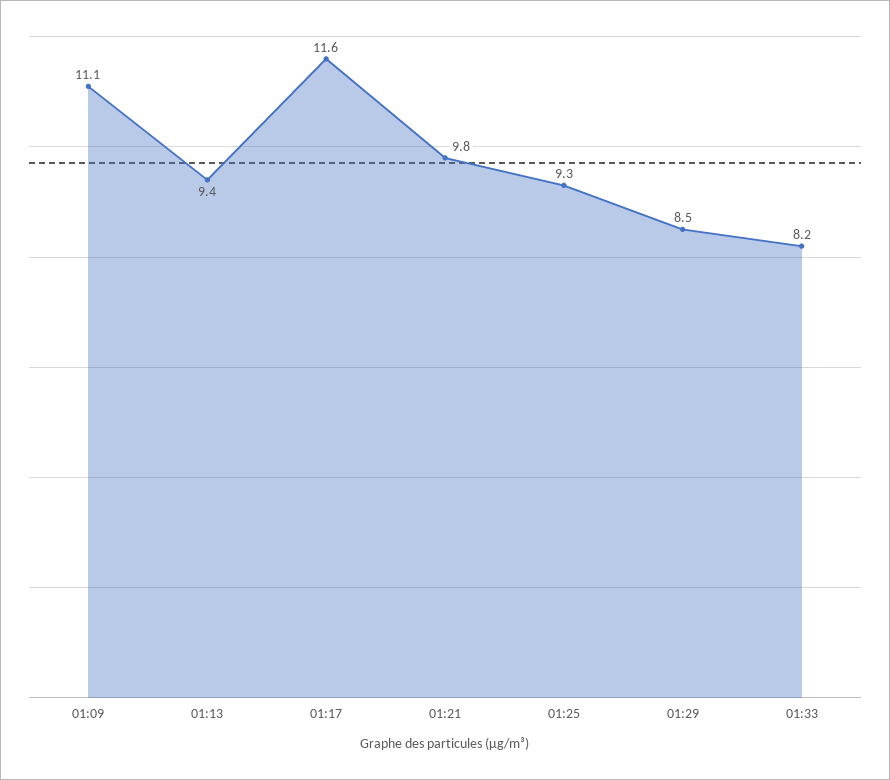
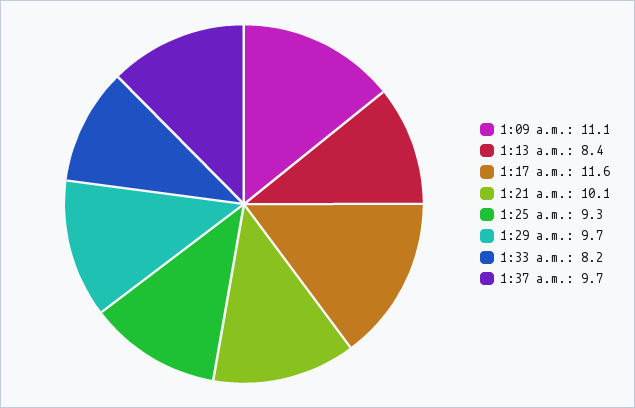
01:13: 9.4 -> 8.4
01:21: 9.8 -> 10.1
01:29: 8.5 -> 9.7
1:37 a.m.: none -> 9.7

